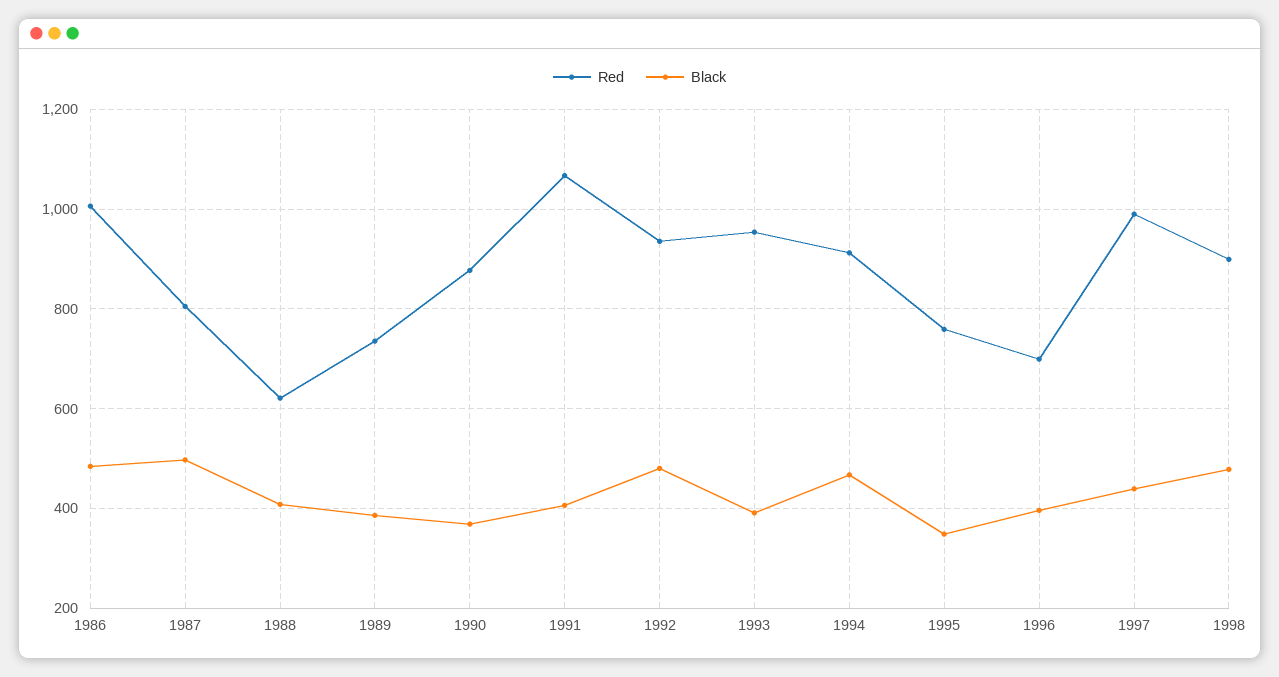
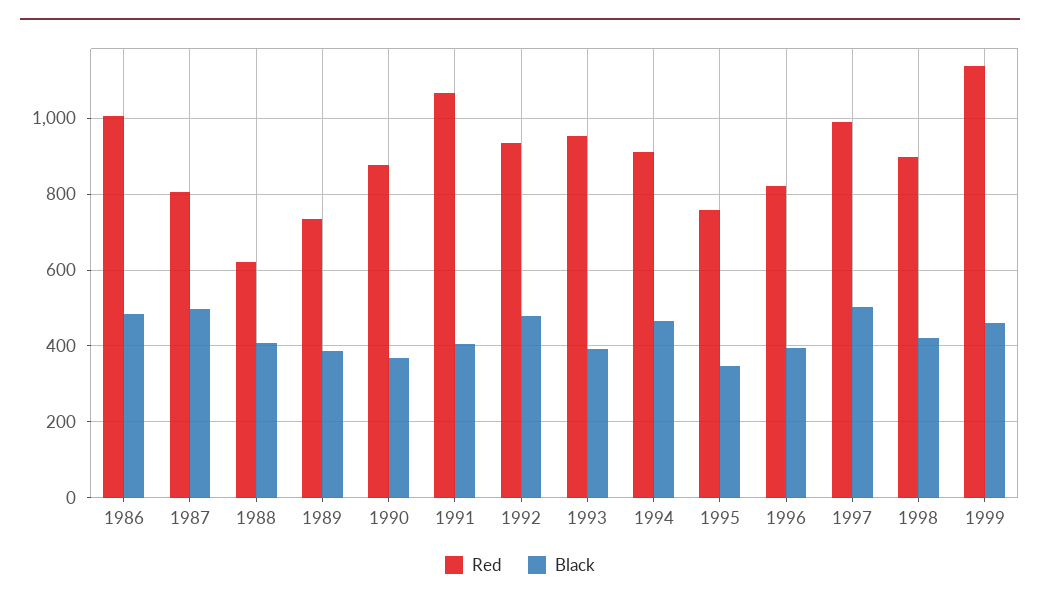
Red, 1996: 700 -> 820
Black, 1997: 440 -> 500
Black, 1998: 480 -> 420
Red, 1999: none -> 1140
Black, 1999: none -> 460

